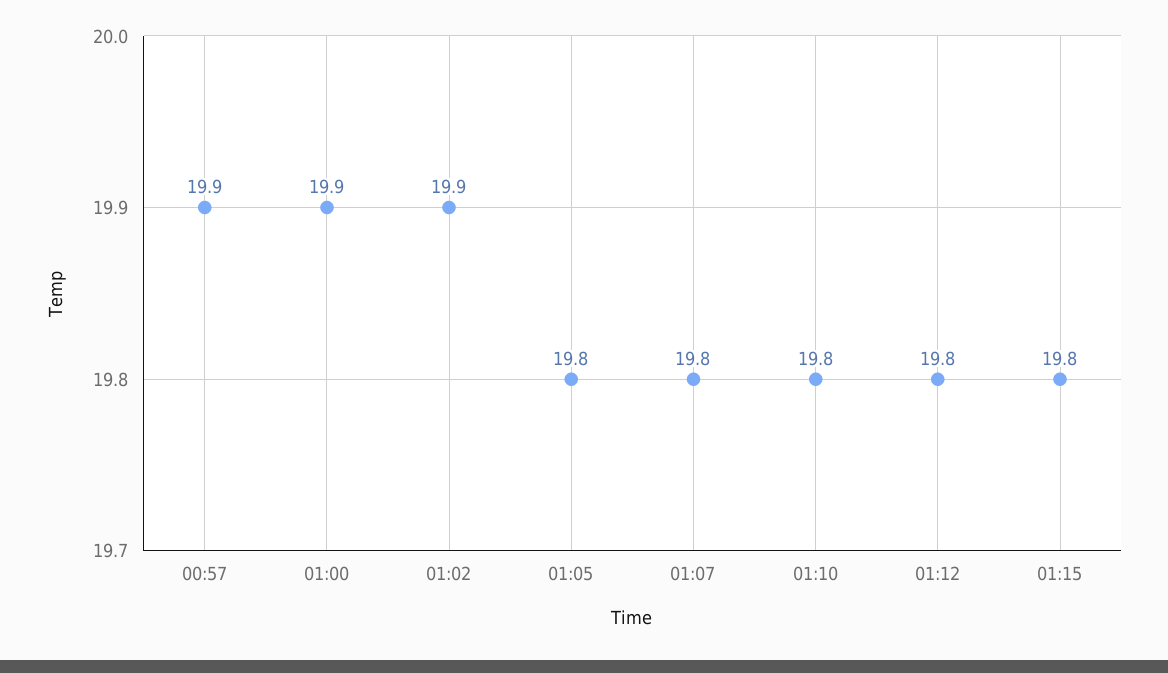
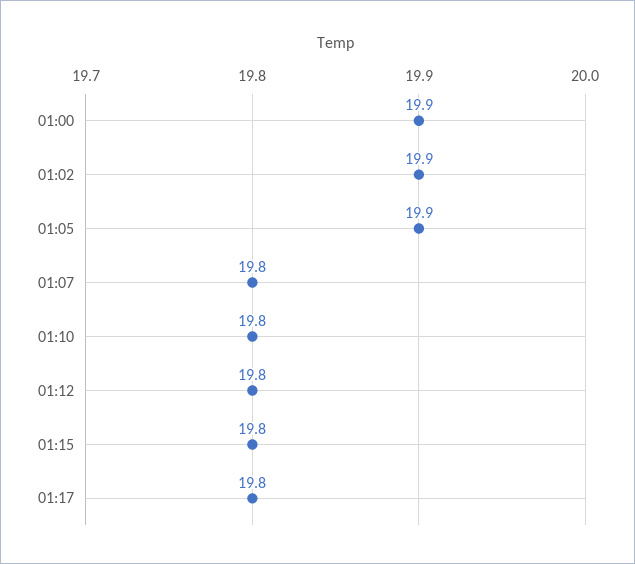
00:57: 19.9 -> none
01:05: 19.8 -> 19.9
01:17: none -> 19.8

